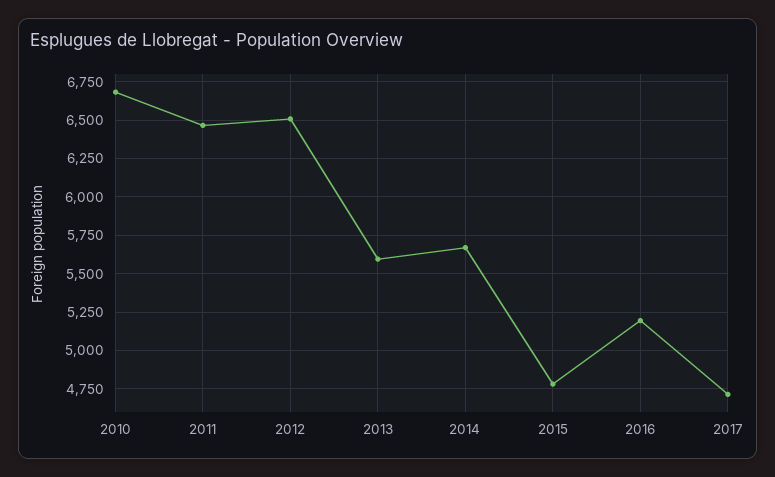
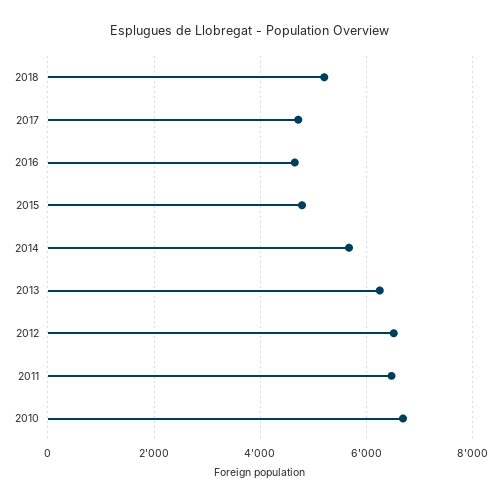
2013: 5600 -> 6200
2016: 5200 -> 4600
2018: none -> 5200

